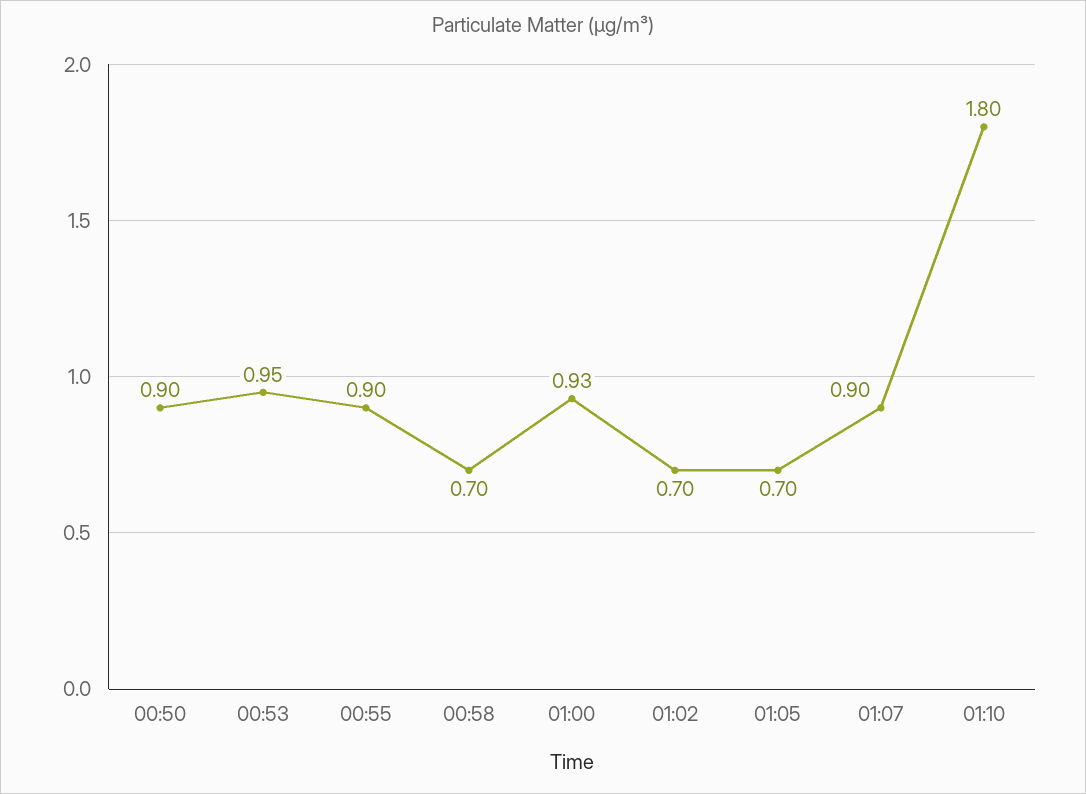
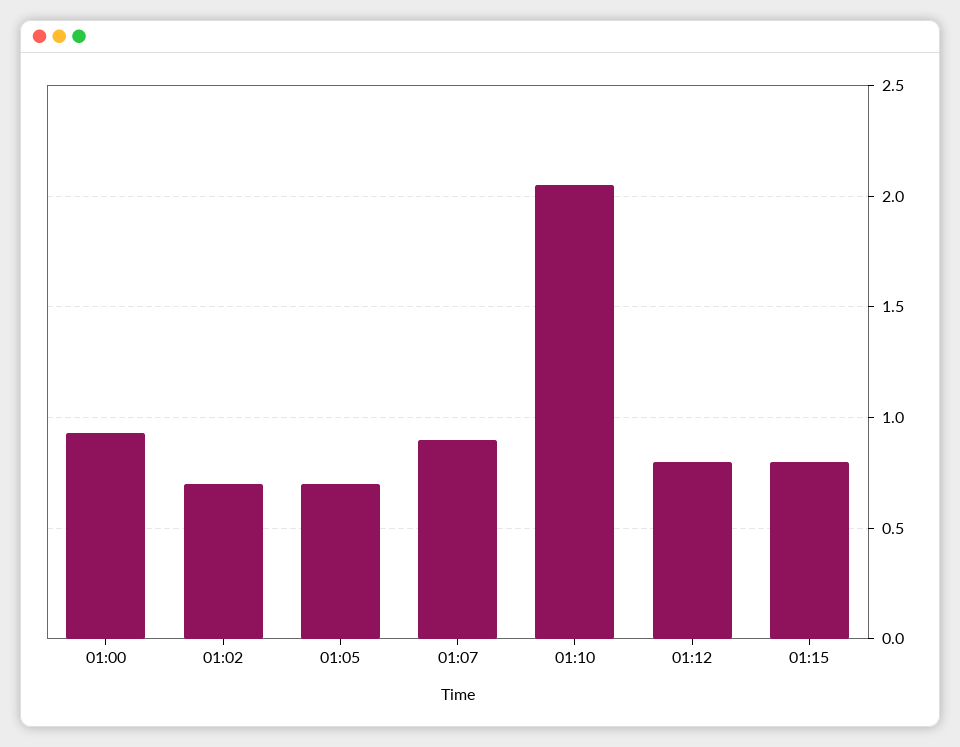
00:50: 0.9 -> none
00:53: 0.95 -> none
00:55: 0.9 -> none
00:58: 0.7 -> none
01:10: 1.8 -> 2.05
01:12: none -> 0.8
01:15: none -> 0.8

